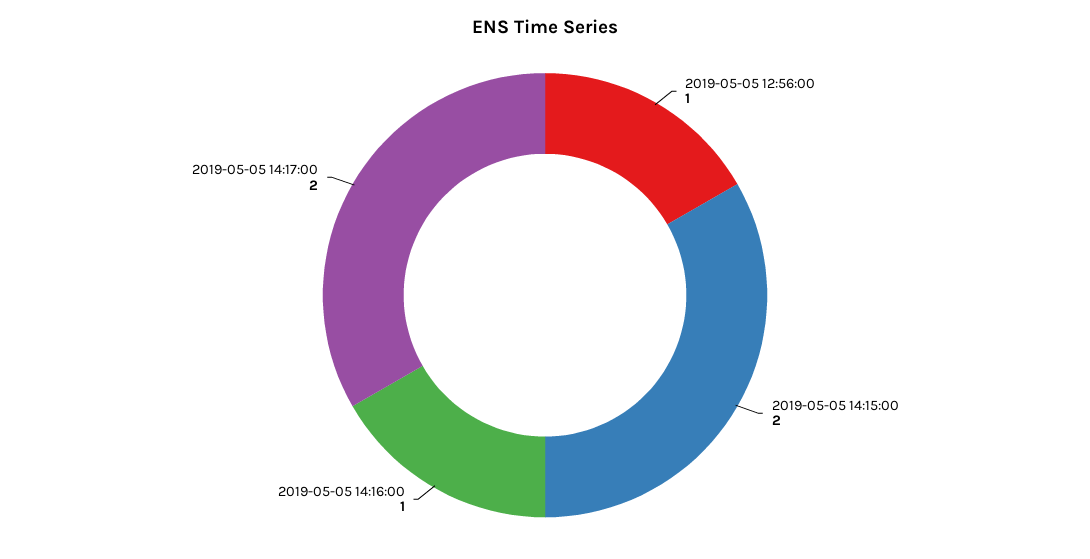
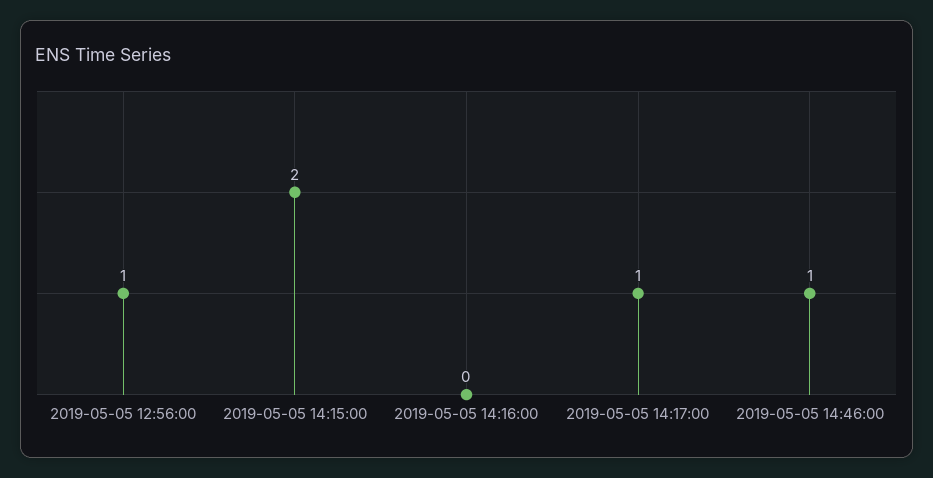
2019-05-05 14:16:00: 1 -> 0
2019-05-05 14:17:00: 2 -> 1
2019-05-05 14:46:00: none -> 1

